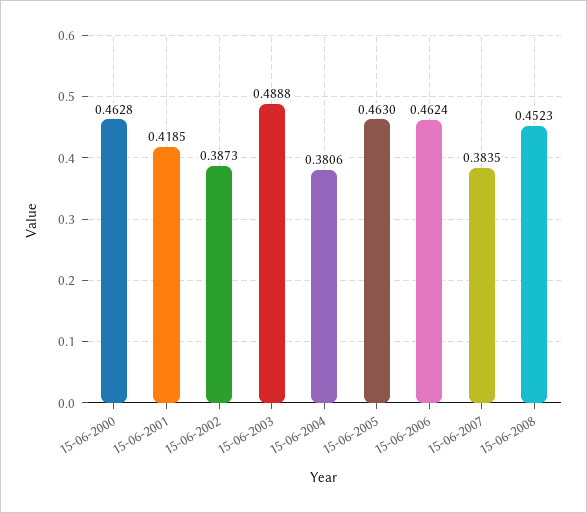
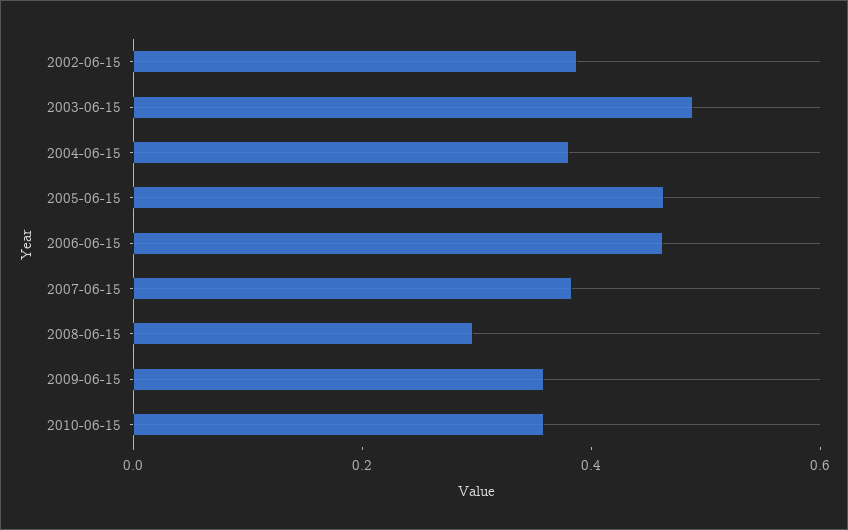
15-06-2000: 0.4628 -> none
15-06-2001: 0.4185 -> none
15-06-2008: 0.4523 -> 0.3
2009-06-15: none -> 0.35
2010-06-15: none -> 0.35

